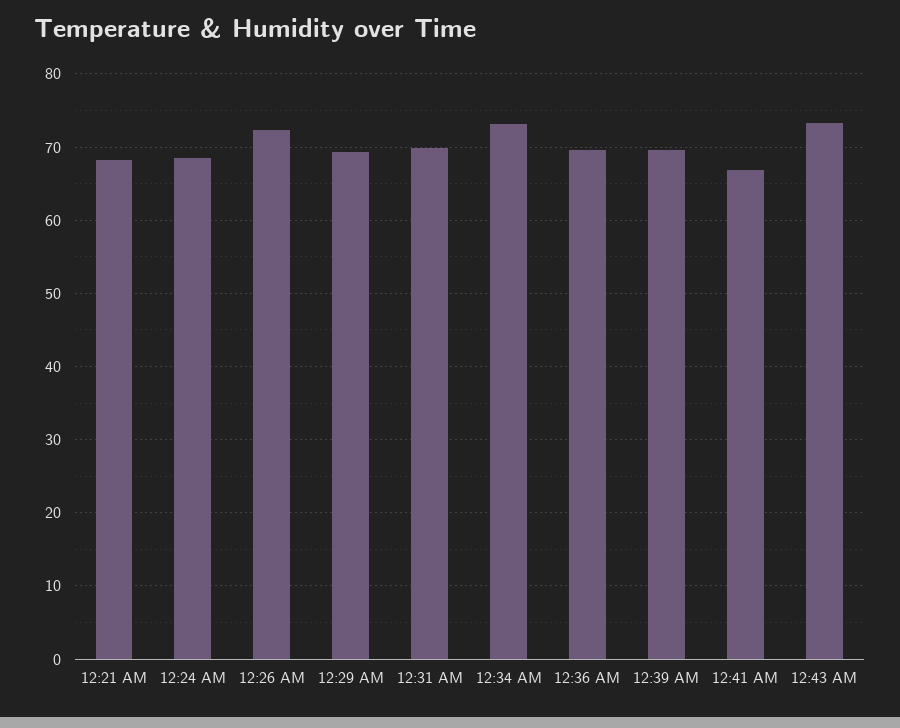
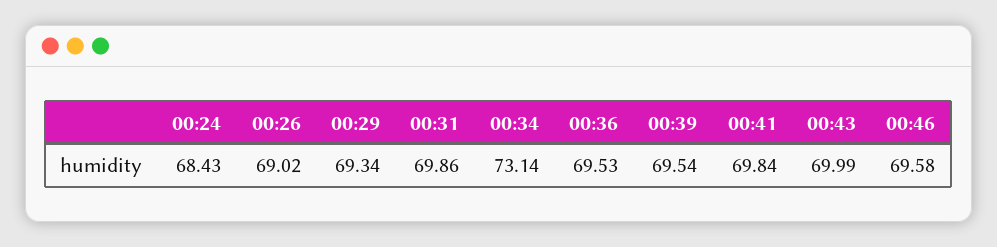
12:21 AM: 68 -> none
12:26 AM: 72 -> 69.02
12:41 AM: 67 -> 69.84
12:43 AM: 73 -> 69.99
00:46: none -> 69.58

